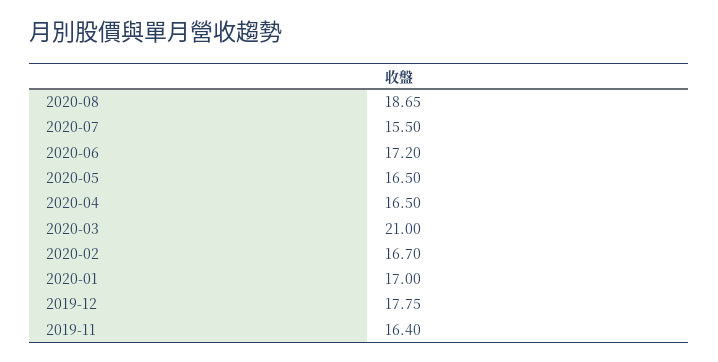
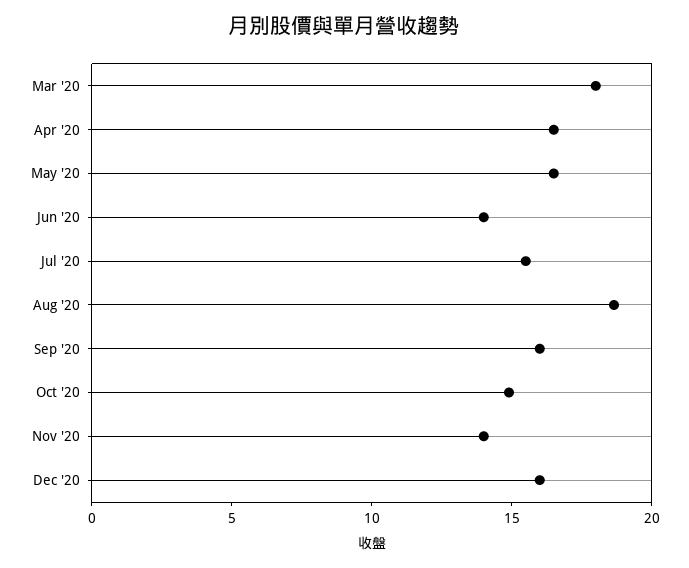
2020-06: 17.2 -> 14
2020-03: 21 -> 18
2020-02: 16.7 -> none
2020-01: 17 -> none
2019-12: 17.75 -> none
2019-11: 16.4 -> none
Sep '20: none -> 16
Oct '20: none -> 15
Nov '20: none -> 14
Dec '20: none -> 16

